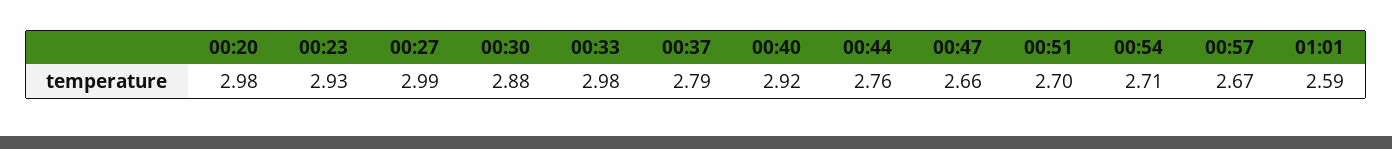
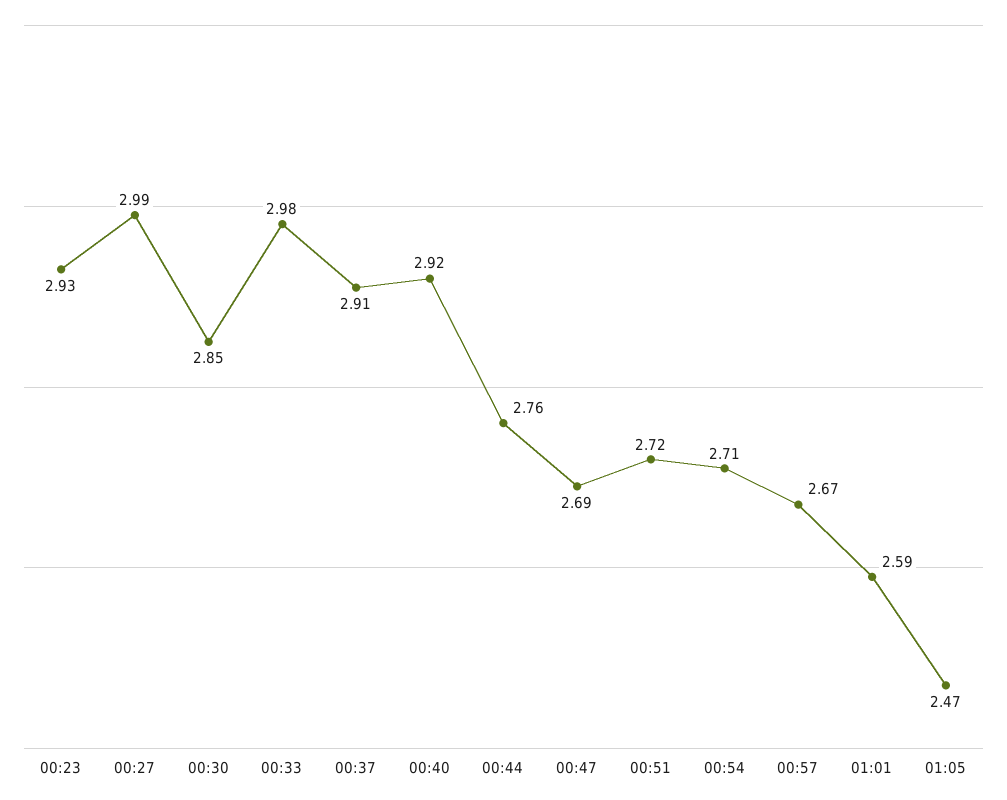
00:20: 2.98 -> none
00:30: 2.88 -> 2.85
00:37: 2.79 -> 2.91
00:47: 2.66 -> 2.69
00:51: 2.7 -> 2.72
01:05: none -> 2.47

